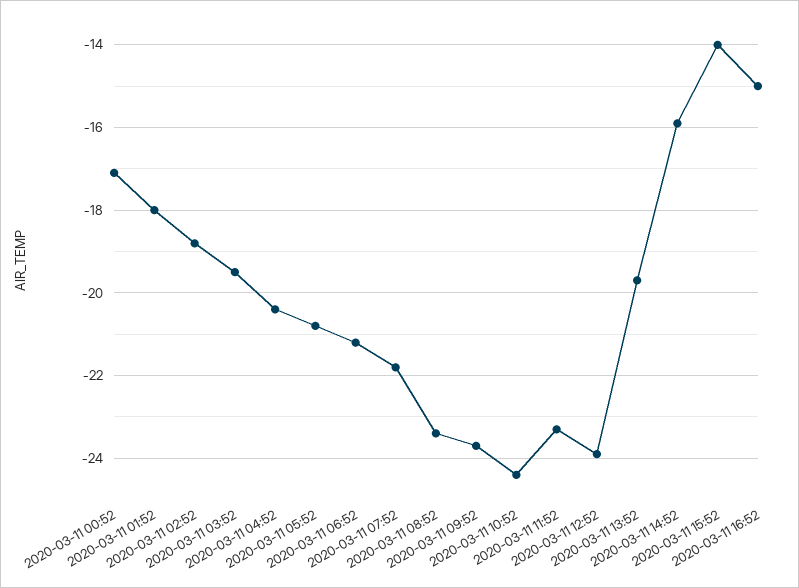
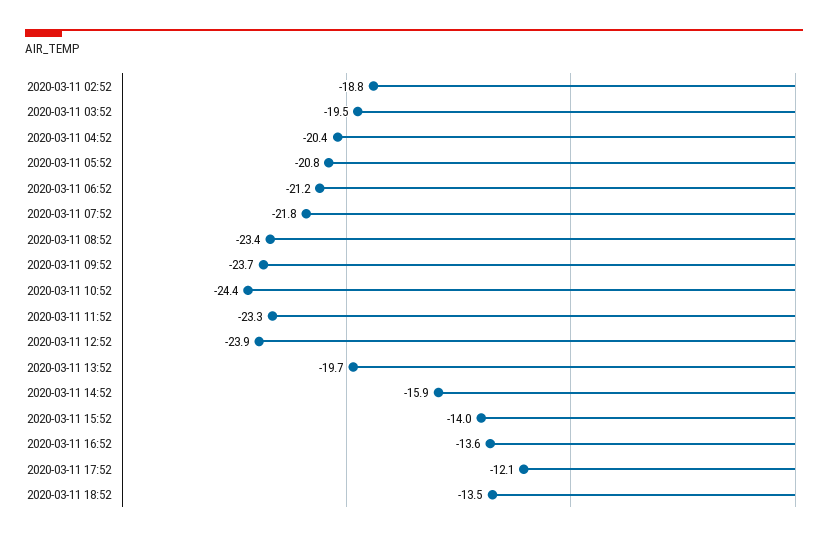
2020-03-11 00:52: -17 -> none
2020-03-11 01:52: -18 -> none
2020-03-11 16:52: -15 -> -13.6
2020-03-11 17:52: none -> -12.1
2020-03-11 18:52: none -> -13.5

